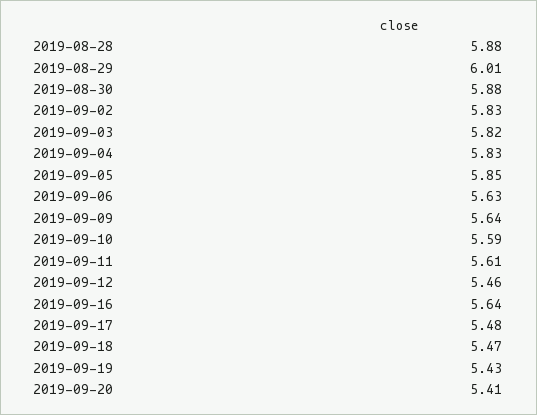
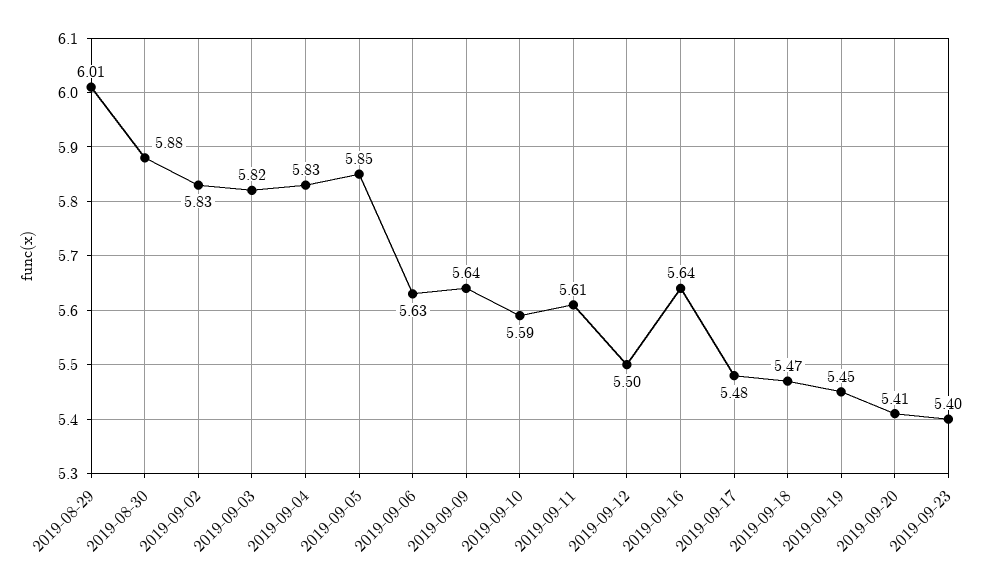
2019-08-28: 5.88 -> none
2019-09-12: 5.46 -> 5.5
2019-09-19: 5.43 -> 5.45
2019-09-23: none -> 5.4

